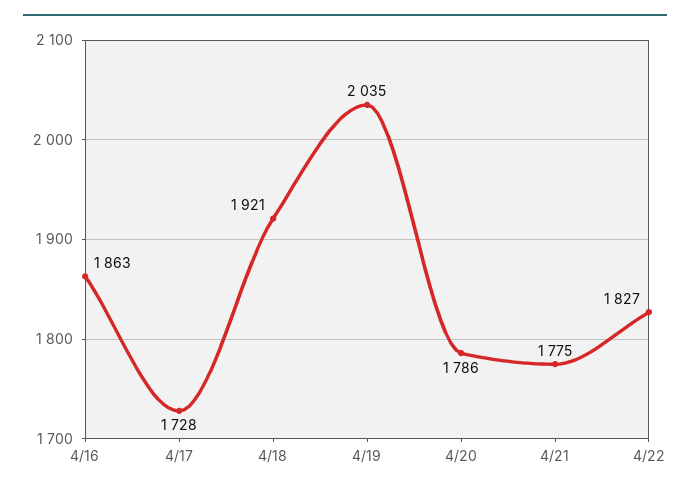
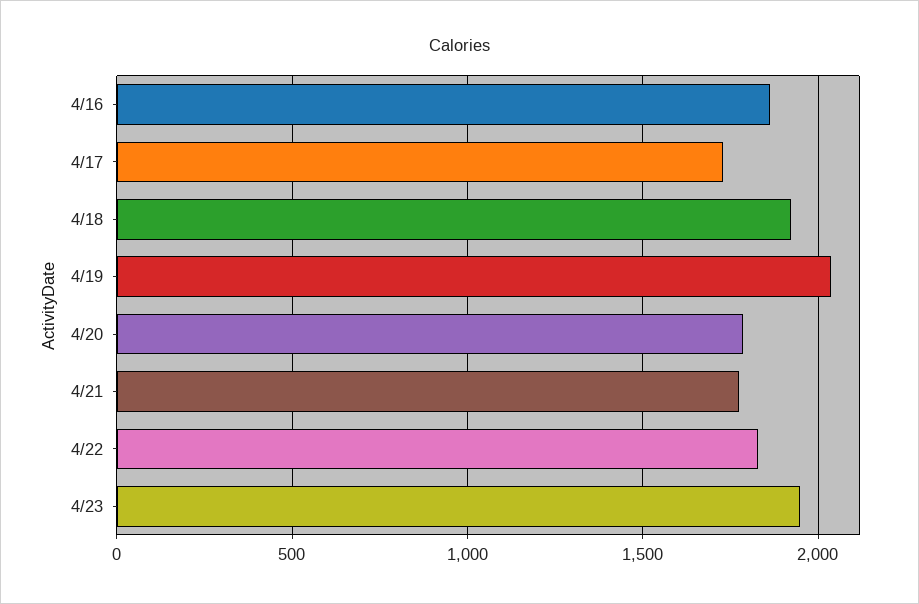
4/23: none -> 1950

